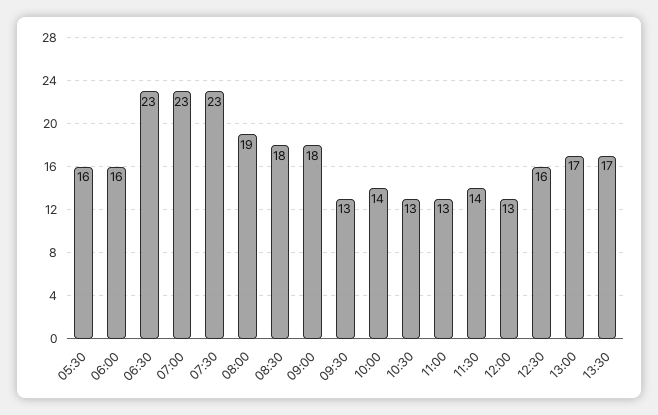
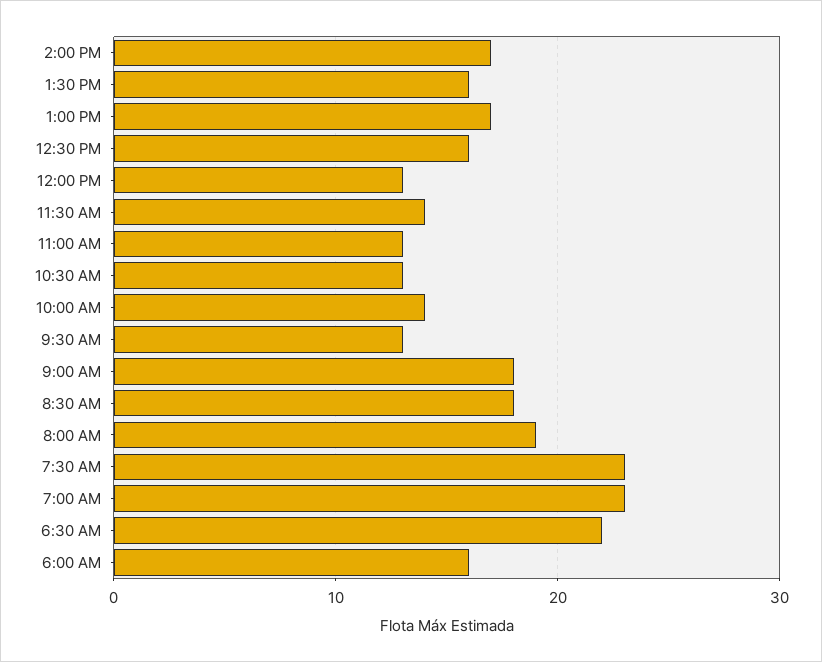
05:30: 16 -> none
06:30: 23 -> 22
13:30: 17 -> 16
2:00 PM: none -> 17

